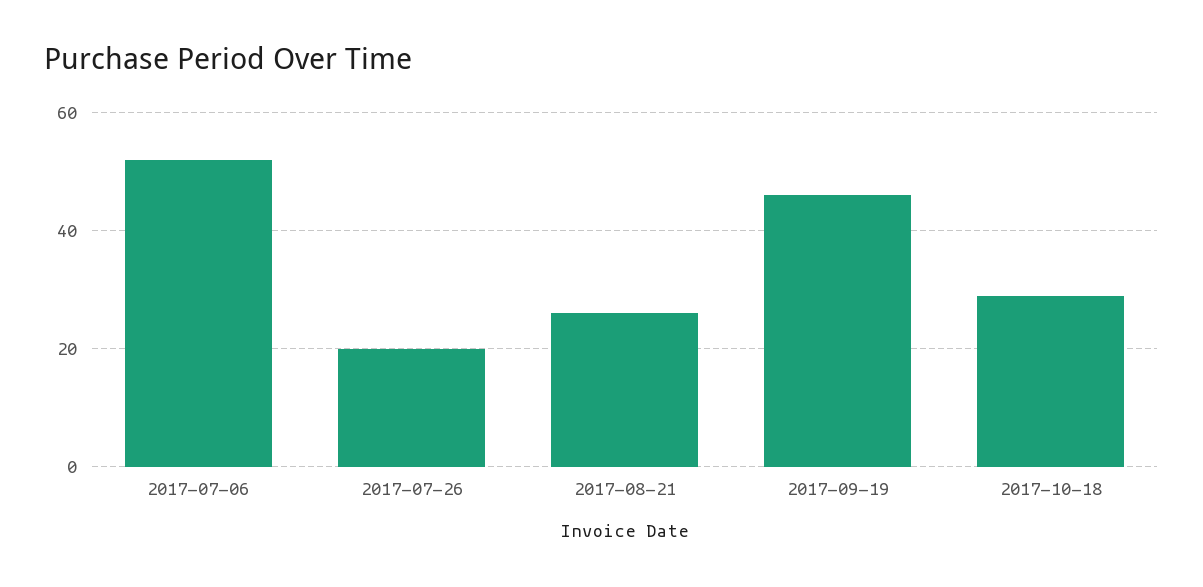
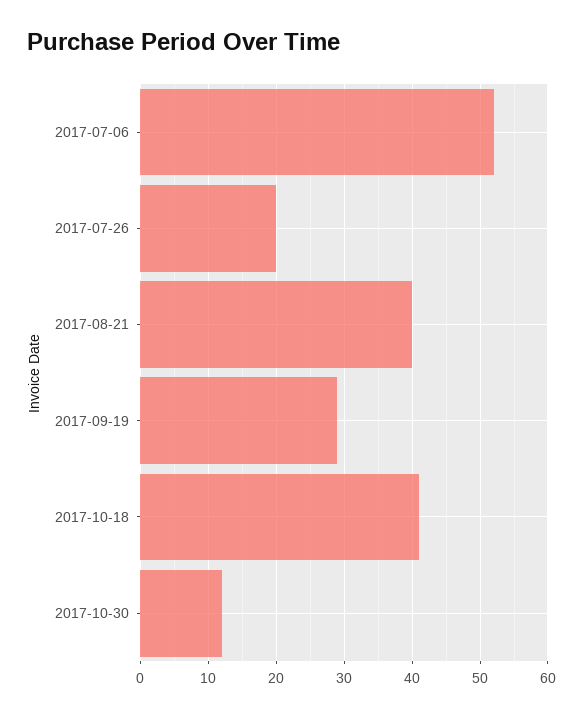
2017-08-21: 25 -> 40
2017-09-19: 45 -> 29
2017-10-18: 30 -> 41
2017-10-30: none -> 12

